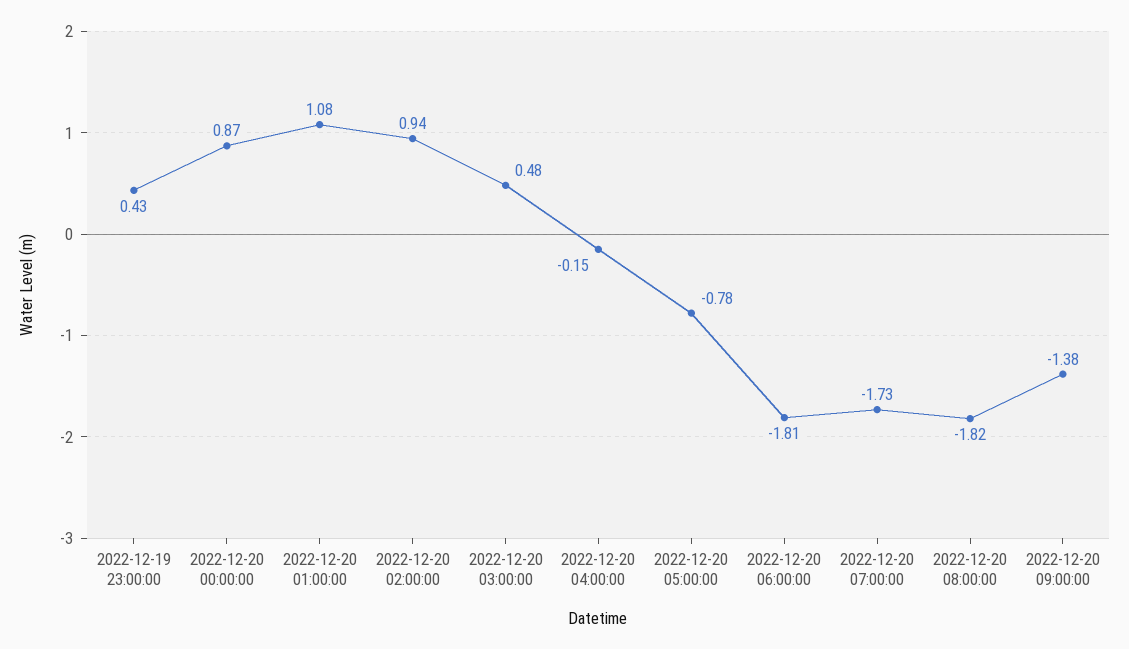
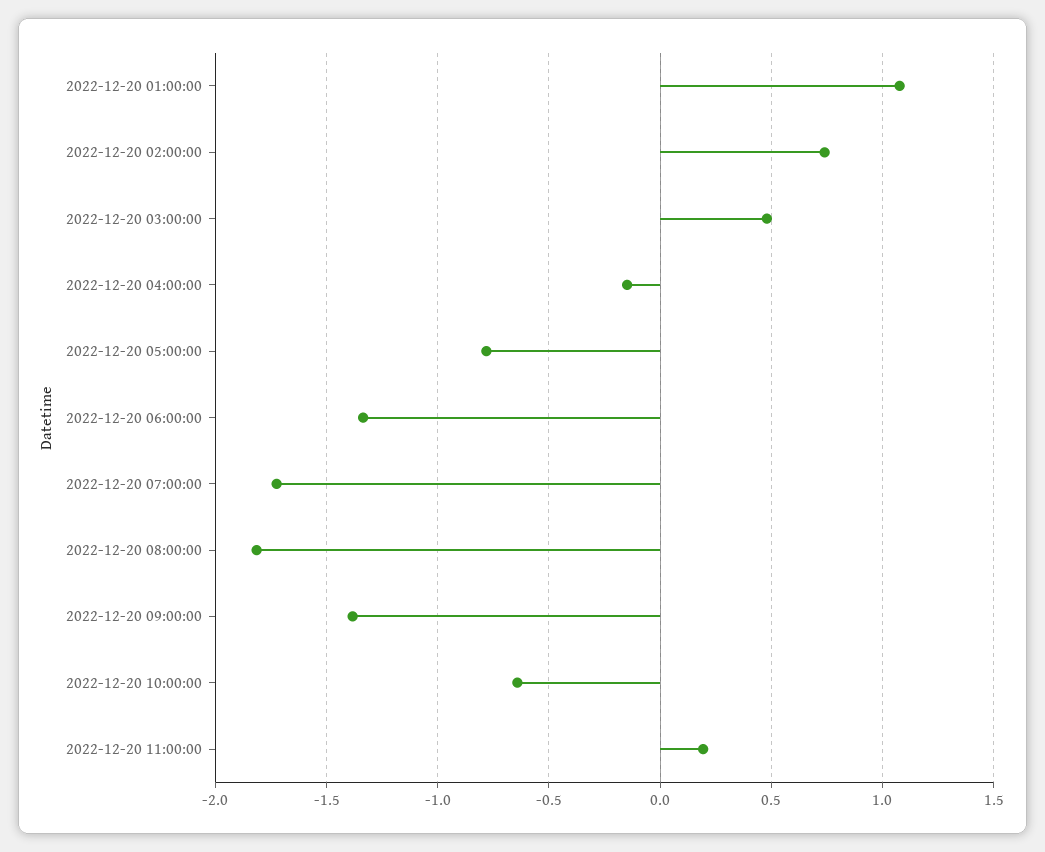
2022-12-19 23:00:00: 0.43 -> none
2022-12-20 00:00:00: 0.87 -> none
2022-12-20 02:00:00: 0.94 -> 0.75
2022-12-20 06:00:00: -1.81 -> -1.35
2022-12-20 10:00:00: none -> -0.65
2022-12-20 11:00:00: none -> 0.2

